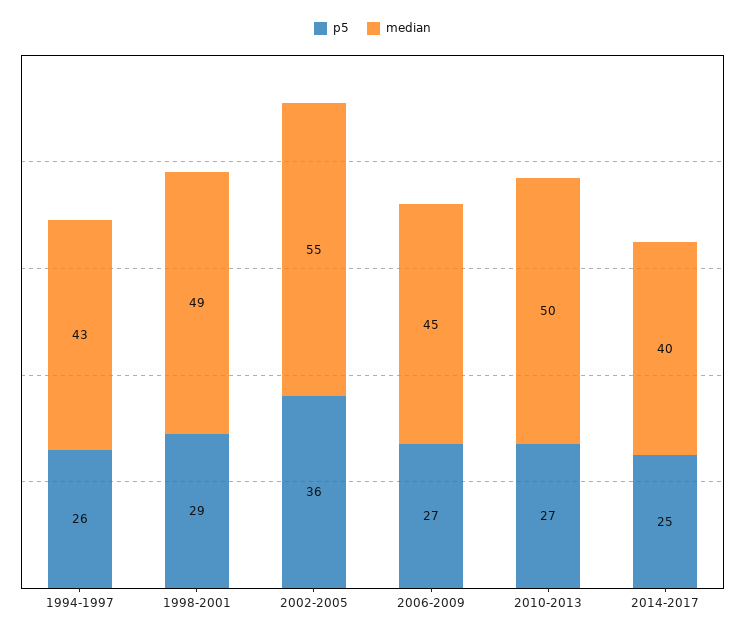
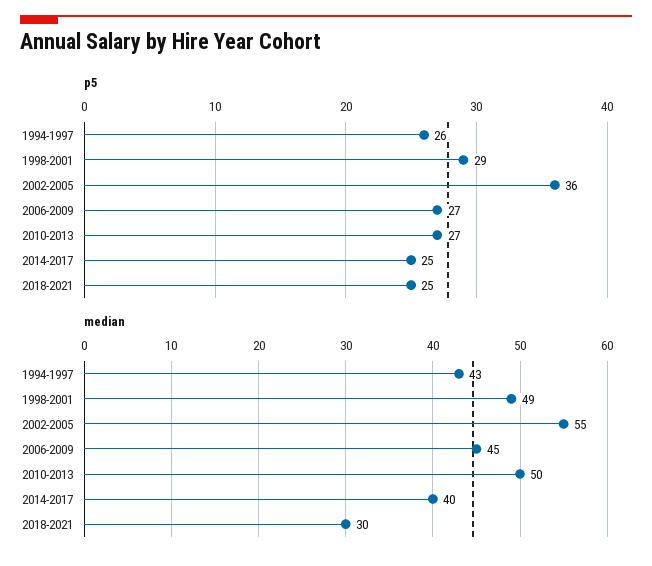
p5, 2018-2021: none -> 25
median, 2018-2021: none -> 30

